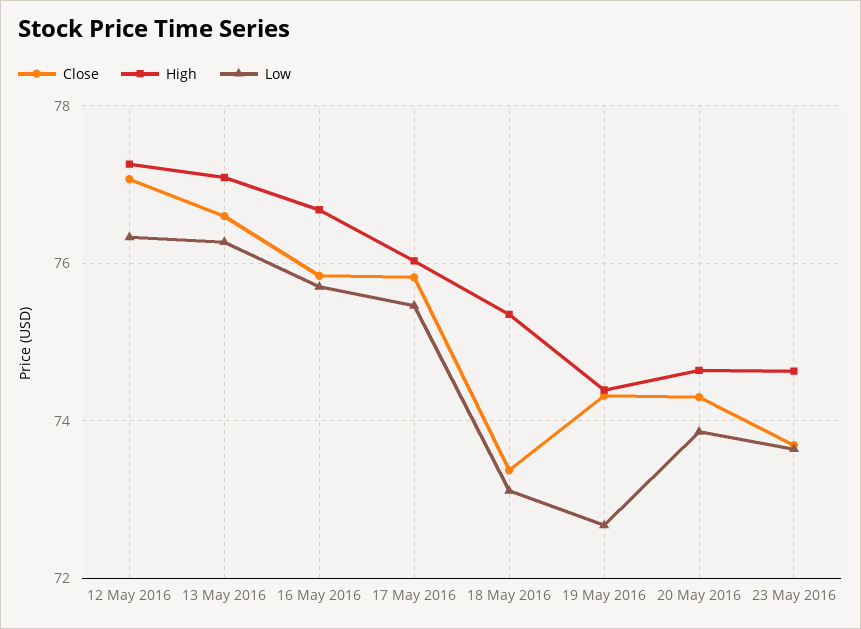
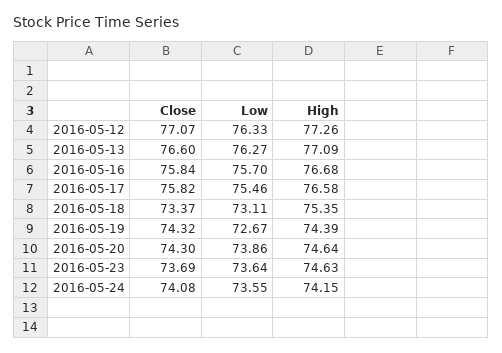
High, 17 May 2016: 76 -> 76.58
Close, 2016-05-24: none -> 74.08
Low, 2016-05-24: none -> 73.55
High, 2016-05-24: none -> 74.15

